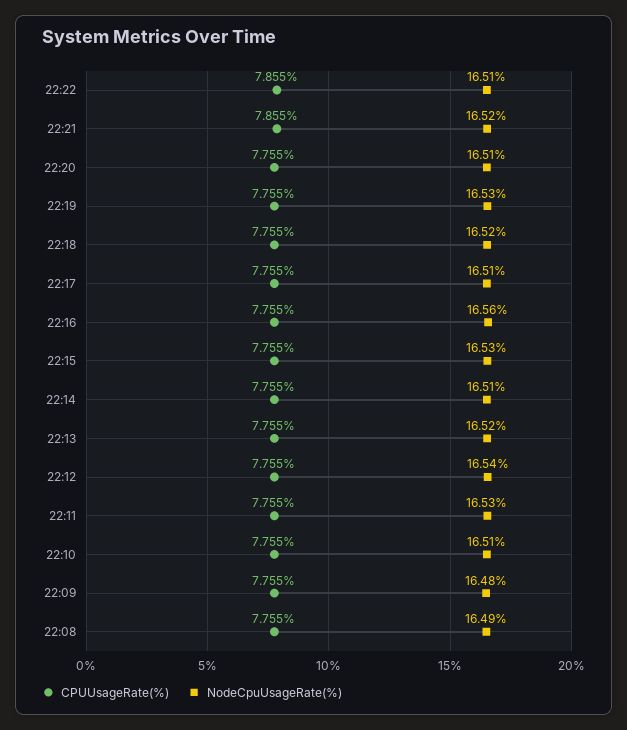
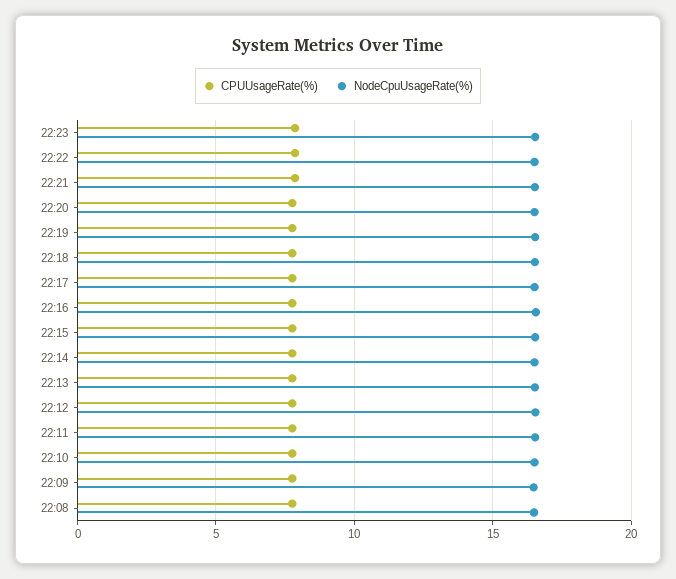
CPUUsageRate(%), 22:23: none -> 8
NodeCpuUsageRate(%), 22:23: none -> 16.5

